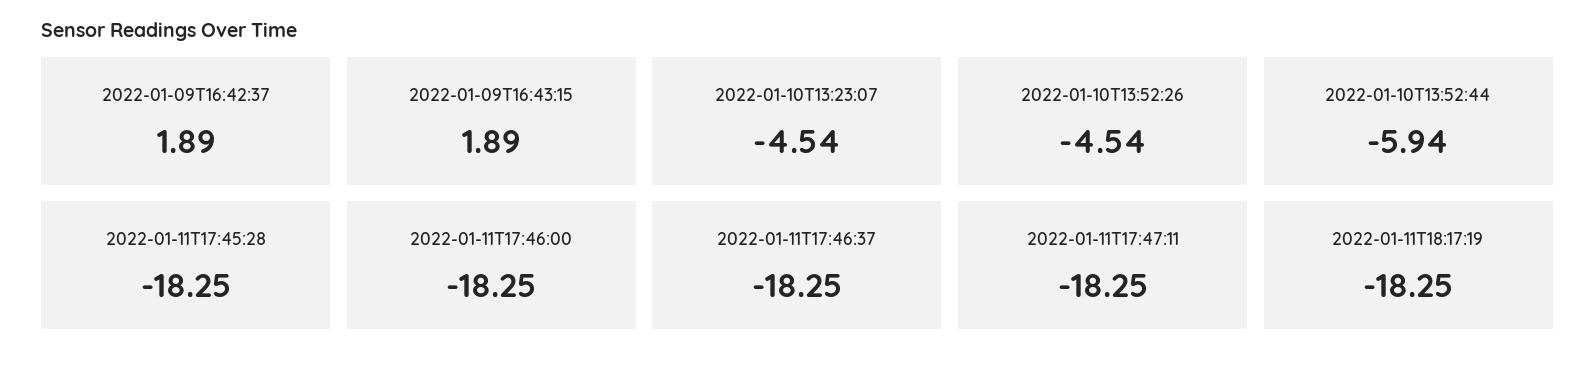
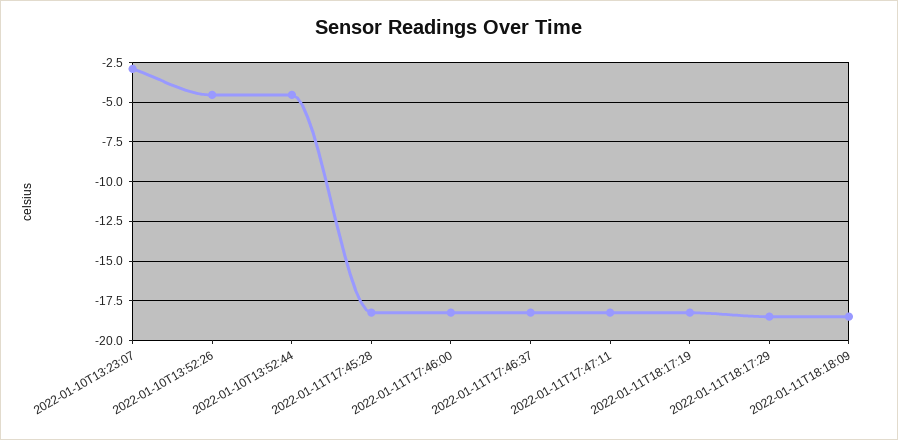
2022-01-09T16:42:37: 1.89 -> none
2022-01-09T16:43:15: 1.89 -> none
2022-01-10T13:23:07: -4.54 -> -3
2022-01-10T13:52:44: -5.94 -> -4.5
2022-01-11T18:17:29: none -> -18.5
2022-01-11T18:18:09: none -> -18.5

